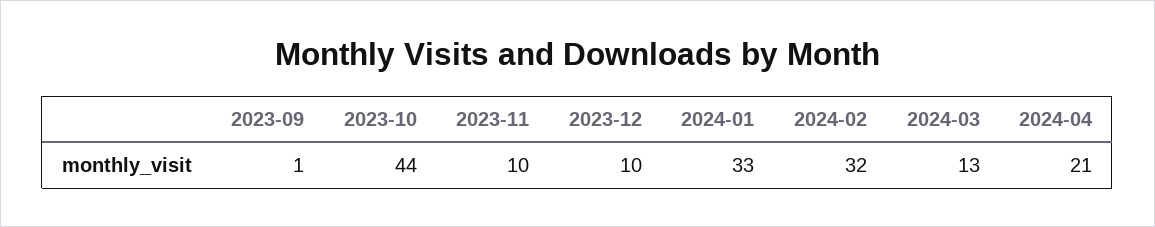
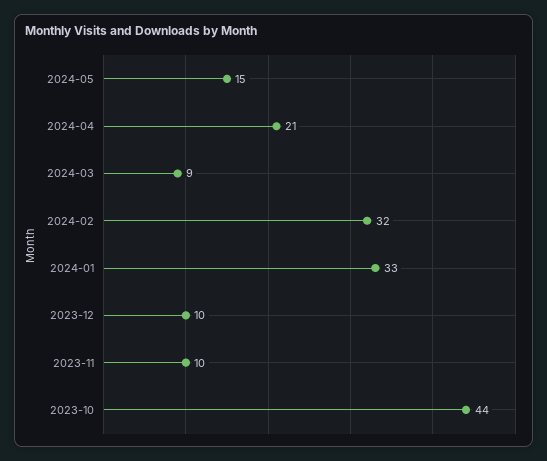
2023-09: 1 -> none
2024-03: 13 -> 9
2024-05: none -> 15

